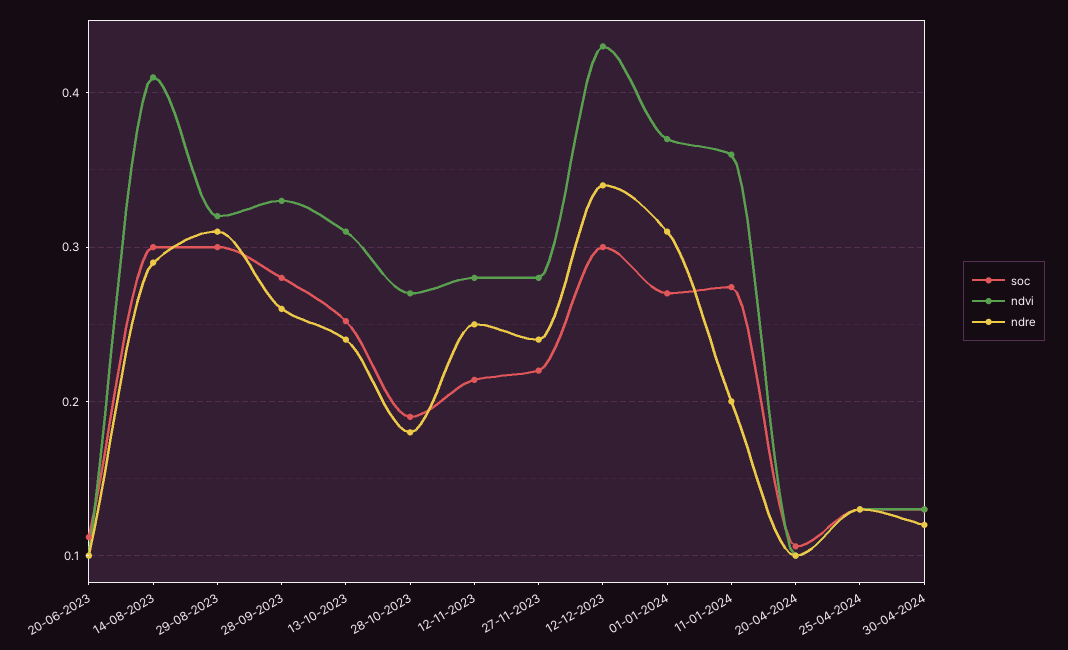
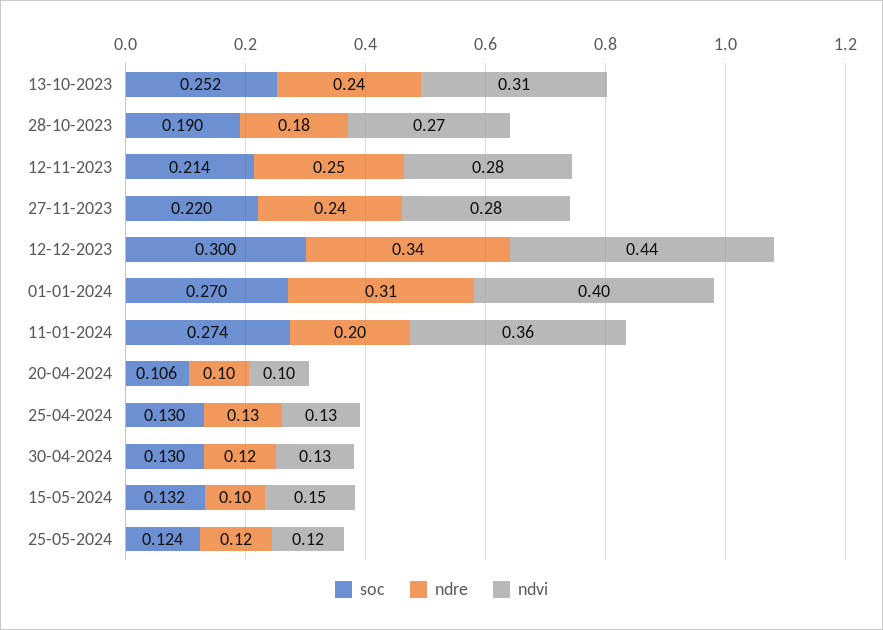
soc, 20-06-2023: 0.11 -> none
ndvi, 20-06-2023: 0.1 -> none
ndre, 20-06-2023: 0.1 -> none
soc, 14-08-2023: 0.3 -> none
ndvi, 14-08-2023: 0.41 -> none
ndre, 14-08-2023: 0.29 -> none
soc, 29-08-2023: 0.3 -> none
ndvi, 29-08-2023: 0.32 -> none
ndre, 29-08-2023: 0.31 -> none
soc, 28-09-2023: 0.28 -> none
ndvi, 28-09-2023: 0.33 -> none
ndre, 28-09-2023: 0.26 -> none
ndvi, 12-12-2023: 0.43 -> 0.44
ndvi, 01-01-2024: 0.37 -> 0.4
soc, 15-05-2024: none -> 0.132
ndre, 15-05-2024: none -> 0.1
ndvi, 15-05-2024: none -> 0.15
soc, 25-05-2024: none -> 0.124
ndre, 25-05-2024: none -> 0.12
ndvi, 25-05-2024: none -> 0.12

